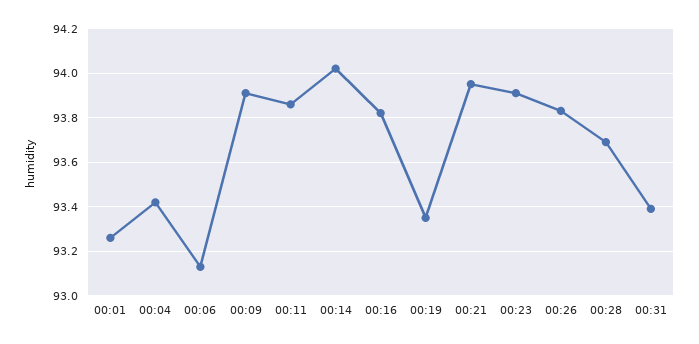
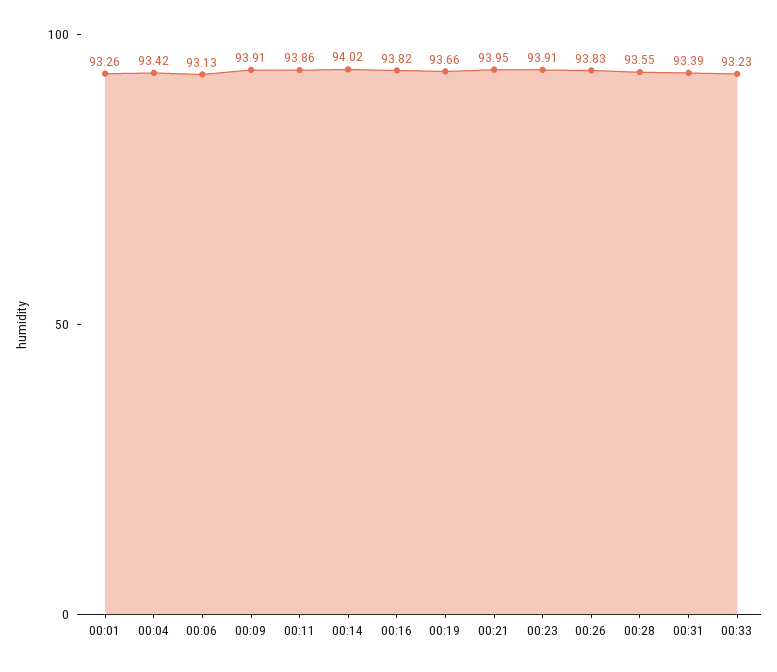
00:19: 93.35 -> 93.66
00:28: 93.7 -> 93.55
00:33: none -> 93.23

